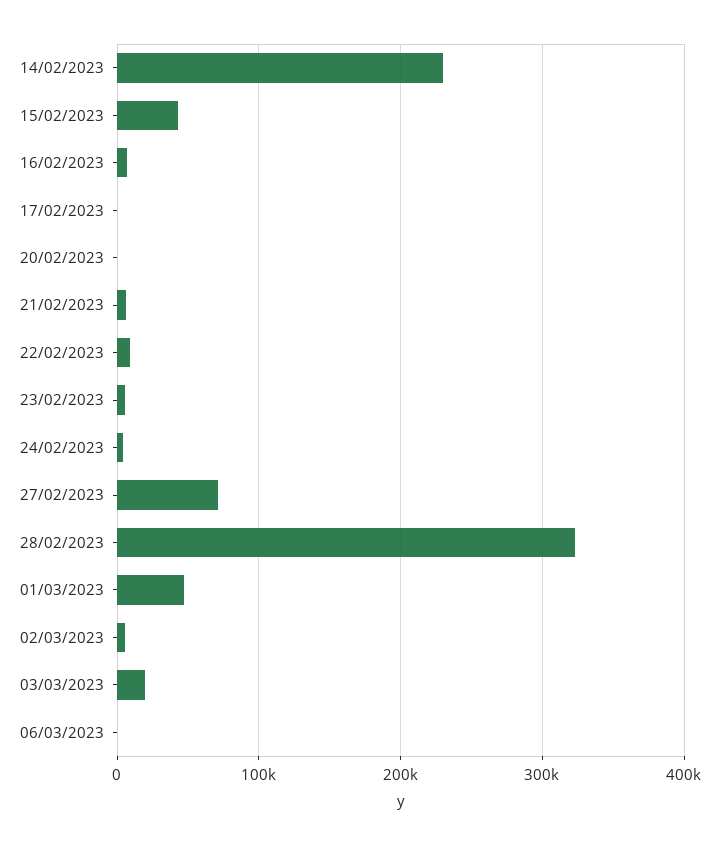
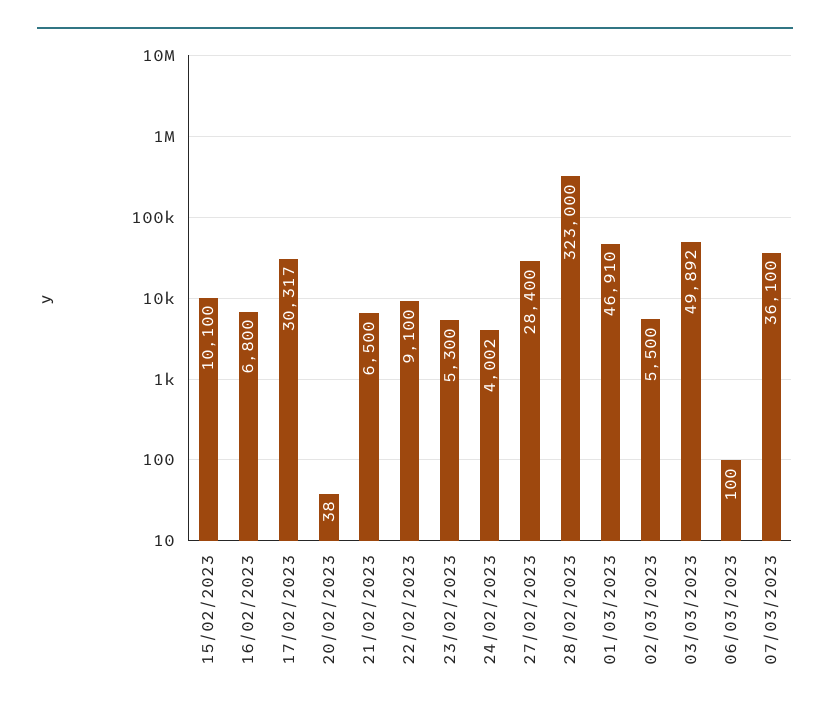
14/02/2023: 230000 -> none
15/02/2023: 40000 -> 10100
17/02/2023: 0 -> 30317
27/02/2023: 70000 -> 28400
03/03/2023: 20000 -> 49892
07/03/2023: none -> 36100

